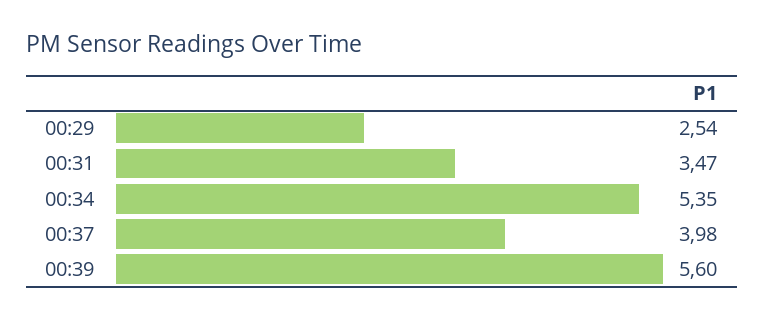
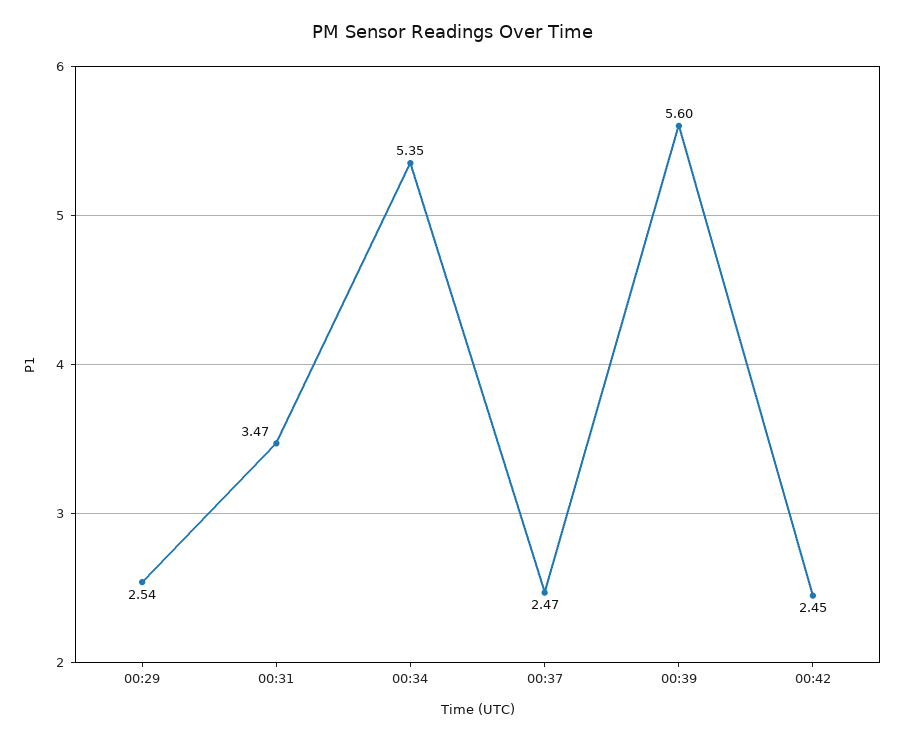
00:37: 3.98 -> 2.47
00:42: none -> 2.45

